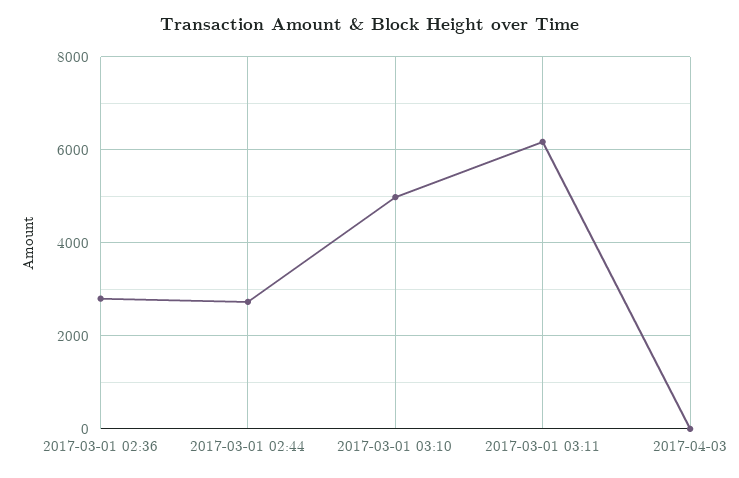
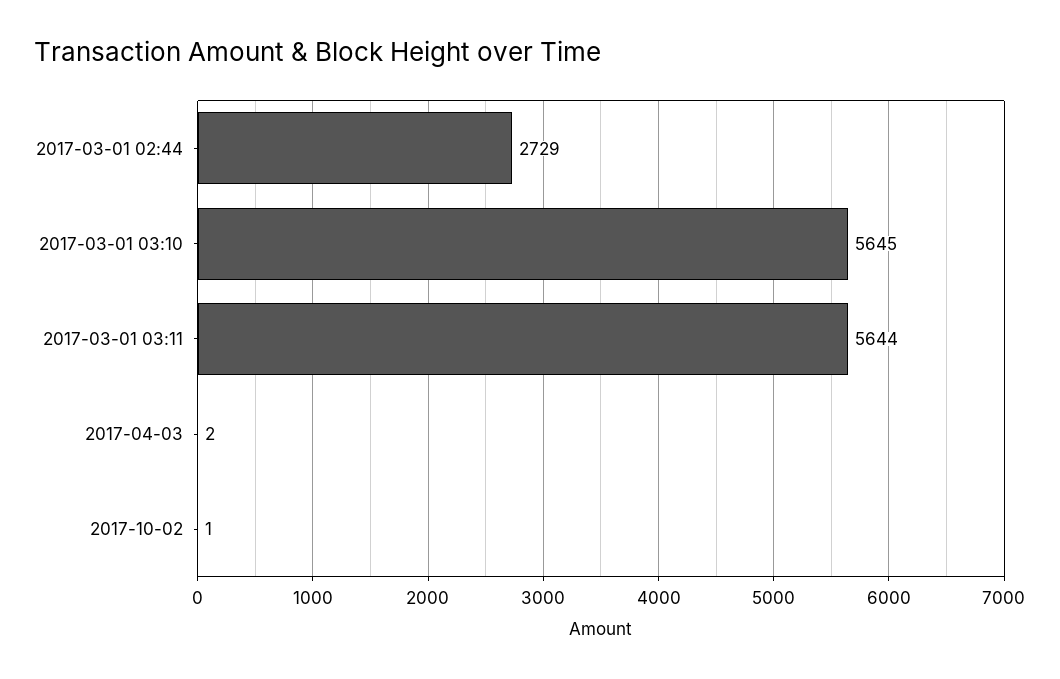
2017-03-01 02:36: 2800 -> none
2017-03-01 03:10: 5000 -> 5645
2017-03-01 03:11: 6200 -> 5644
2017-10-02: none -> 1

